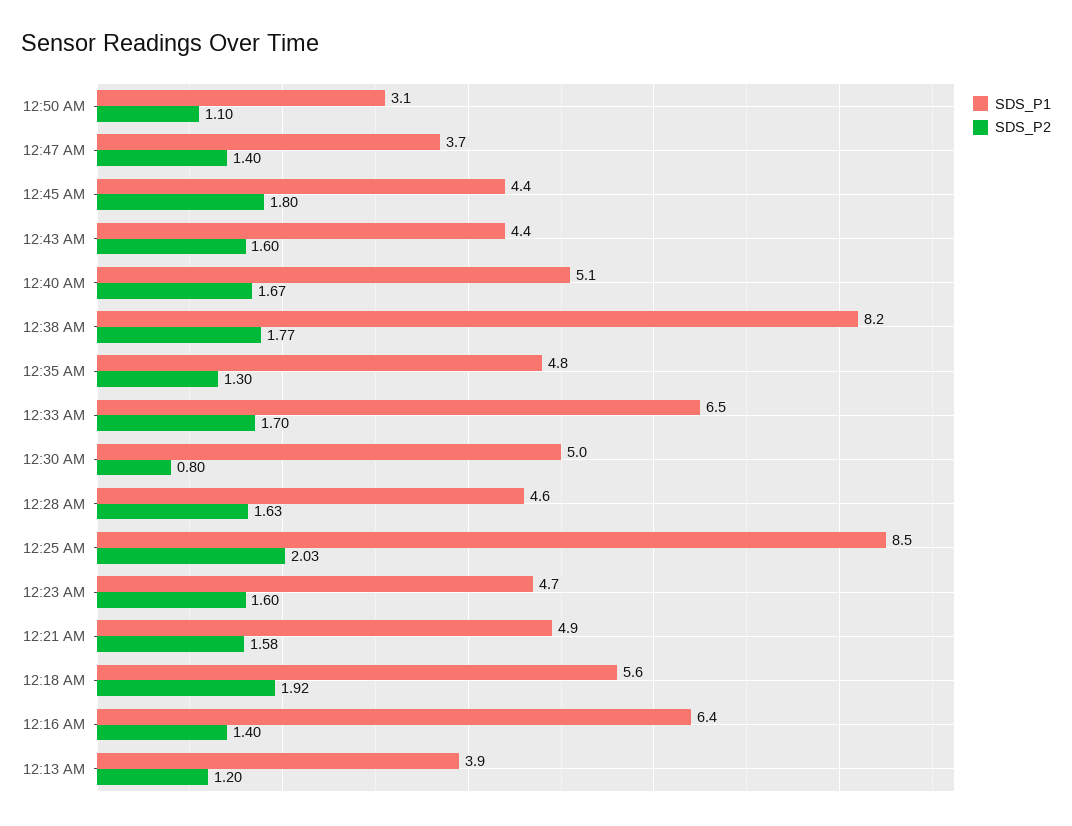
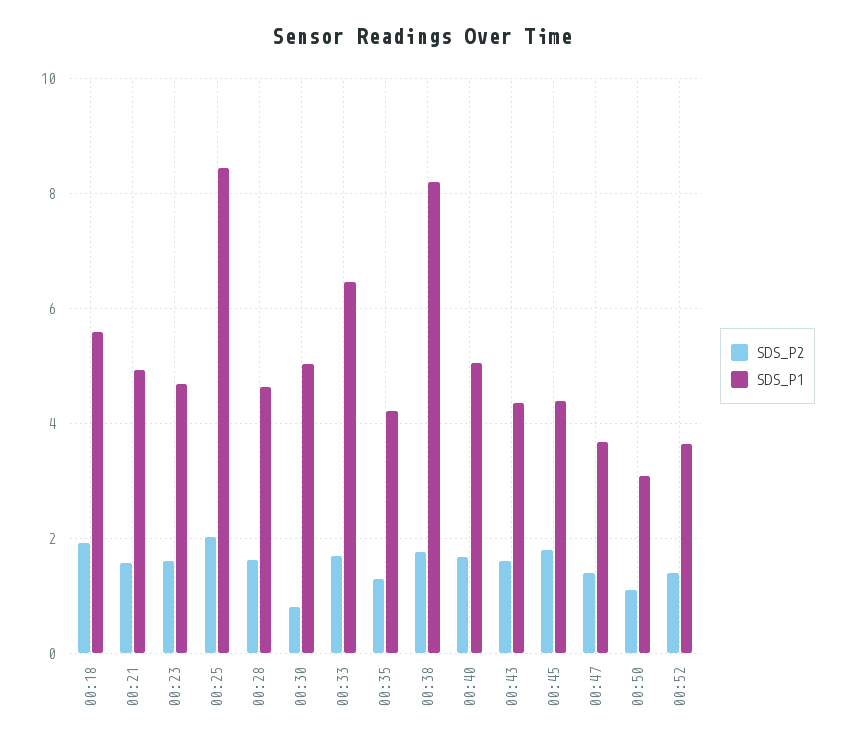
SDS_P1, 12:35 AM: 4.8 -> 4.2
SDS_P1, 12:16 AM: 6.4 -> none
SDS_P2, 12:16 AM: 1.4 -> none
SDS_P1, 12:13 AM: 3.9 -> none
SDS_P2, 12:13 AM: 1.2 -> none
SDS_P2, 00:52: none -> 1.4
SDS_P1, 00:52: none -> 3.6

